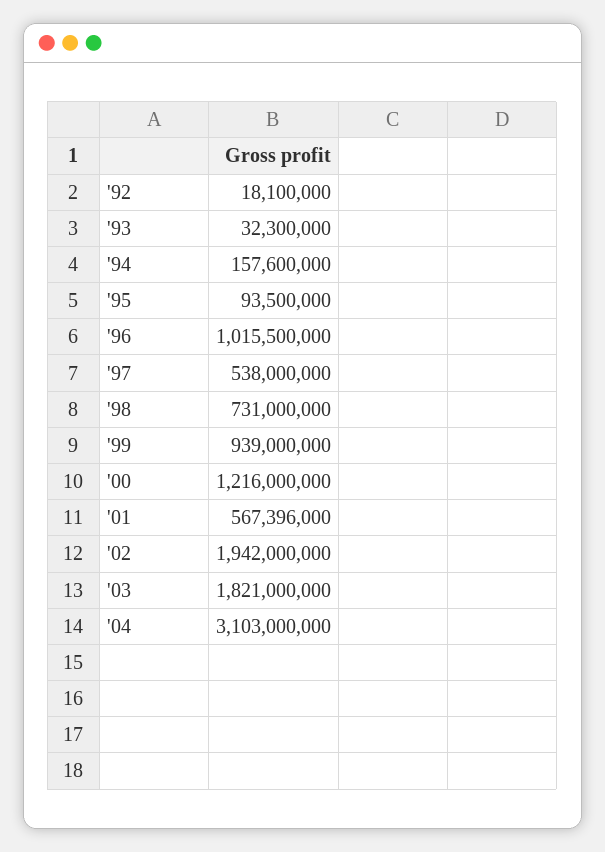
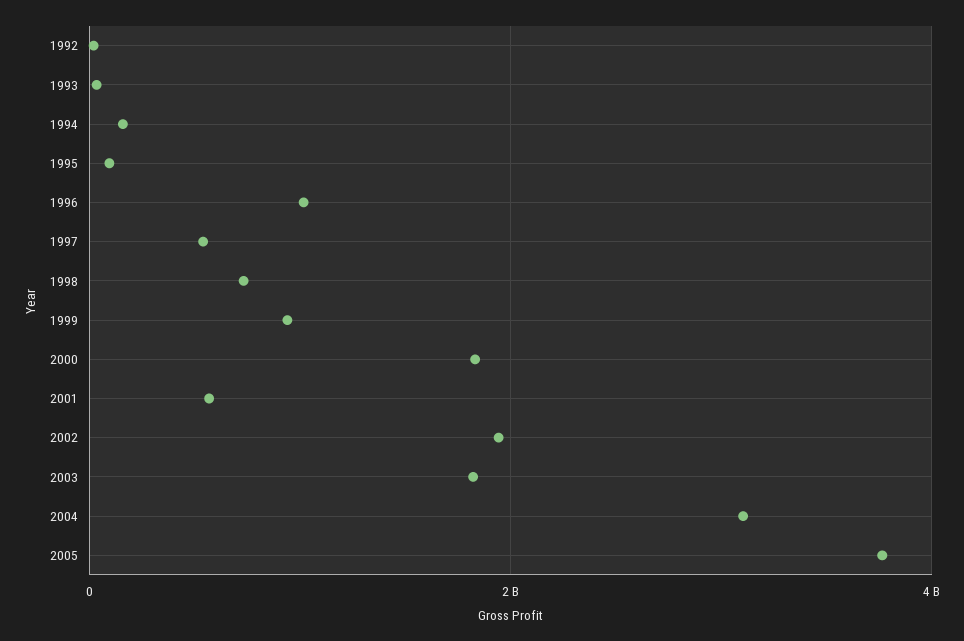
'00: 1216000000 -> 1800000000
2005: none -> 3800000000

